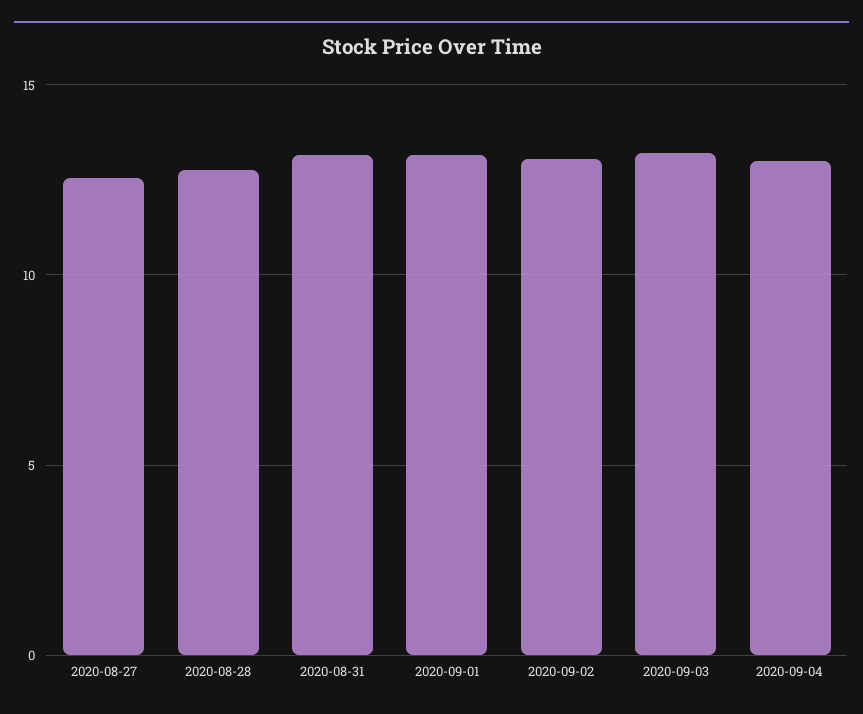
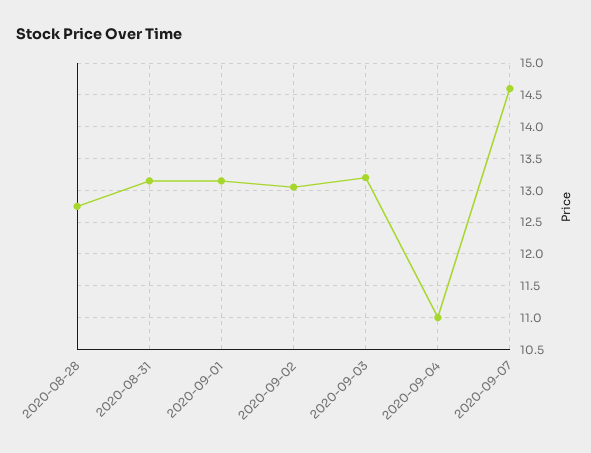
2020-08-27: 12.5 -> none
2020-09-04: 13 -> 11
2020-09-07: none -> 14.6

